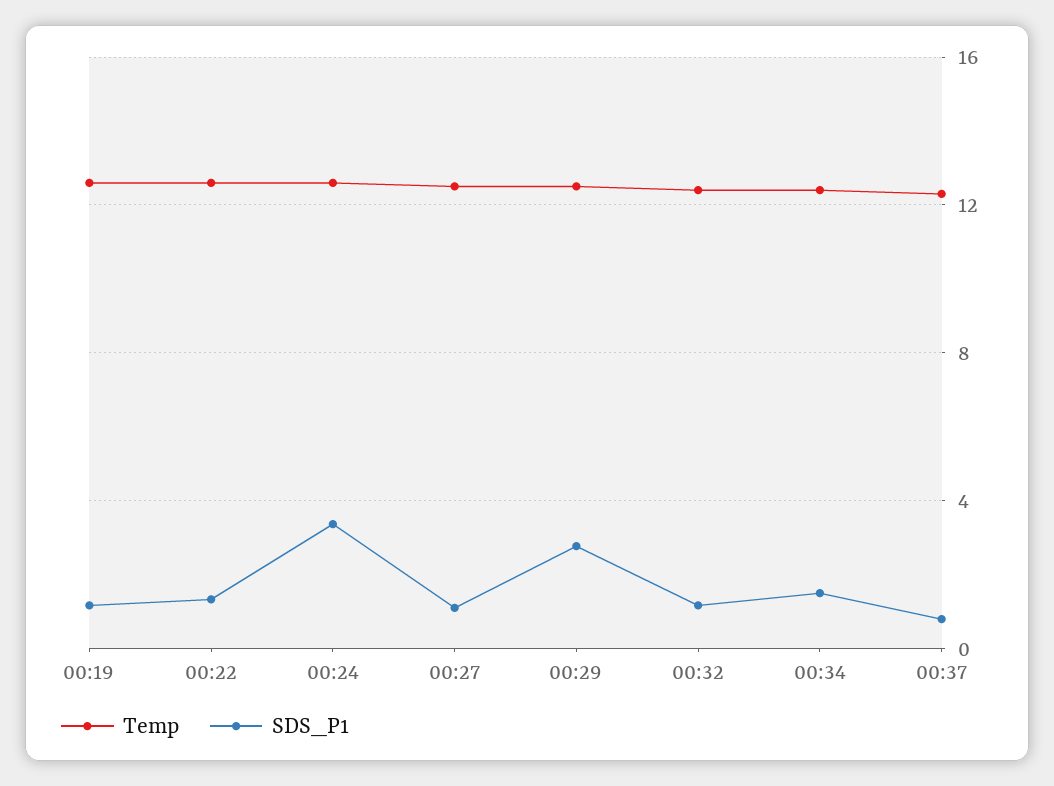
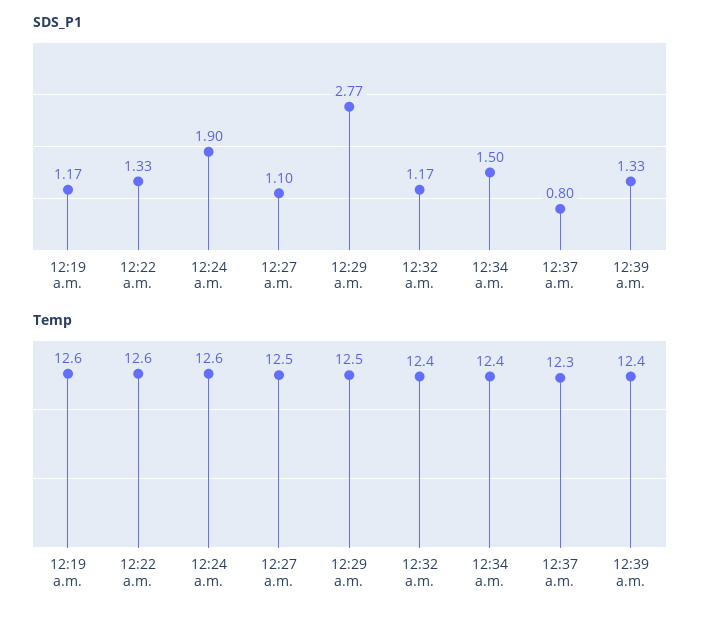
SDS_P1, 00:24: 3.5 -> 1.9
SDS_P1, 12:39 a.m.: none -> 1.33
Temp, 12:39 a.m.: none -> 12.4

